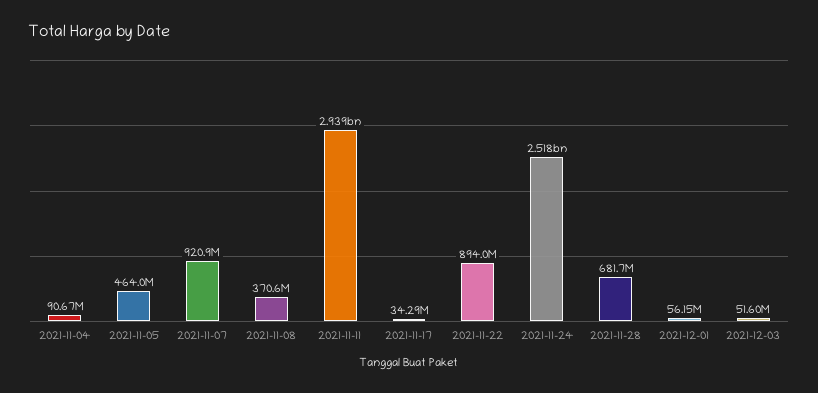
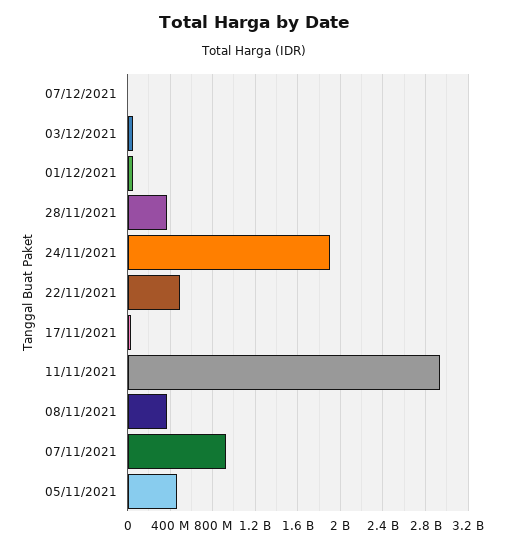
2021-11-04: 90670000 -> none
2021-11-22: 894000000 -> 500000000
2021-11-24: 2518000000 -> 1900000000
2021-11-28: 681700000 -> 400000000
07/12/2021: none -> 0

